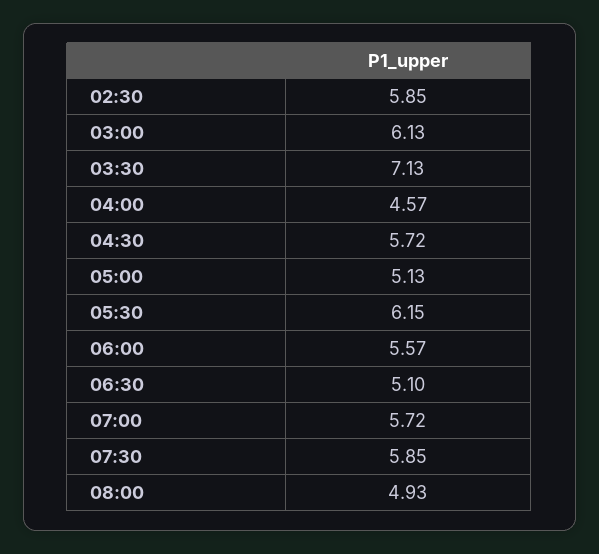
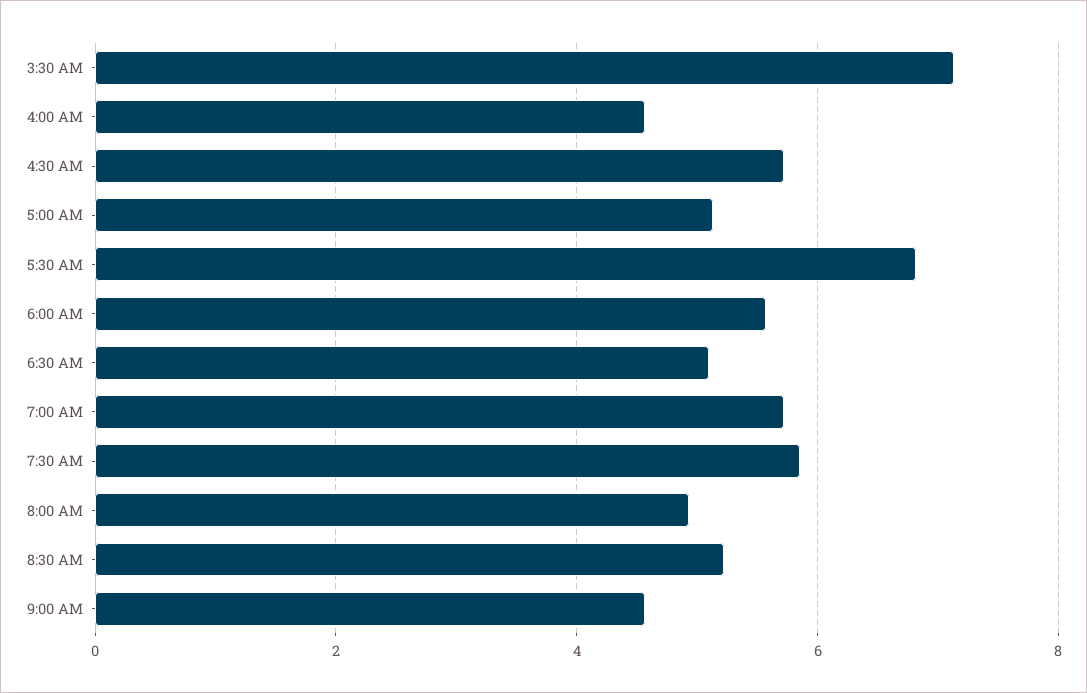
02:30: 5.85 -> none
03:00: 6.13 -> none
05:30: 6.15 -> 6.8
8:30 AM: none -> 5.2
9:00 AM: none -> 4.6

